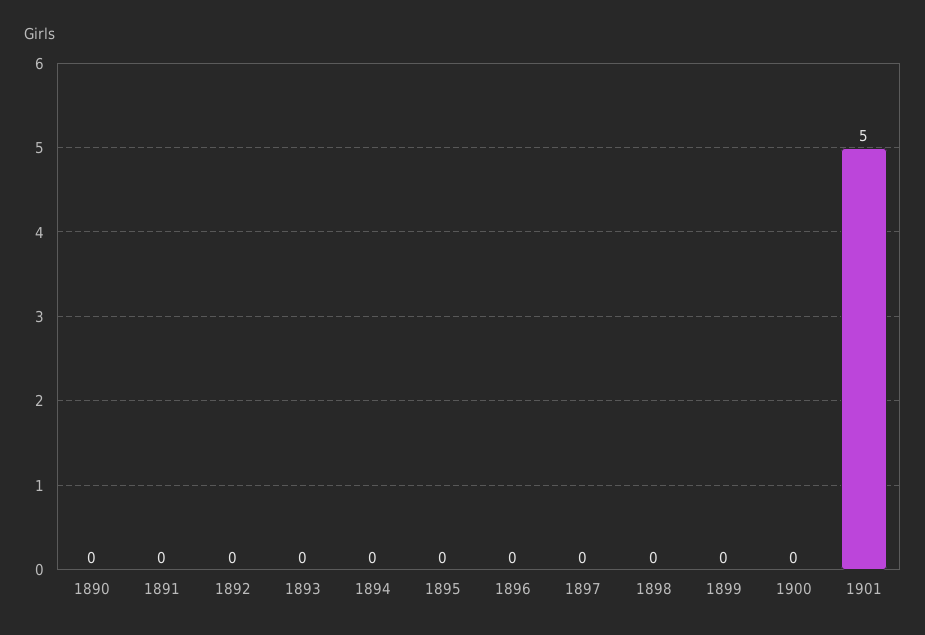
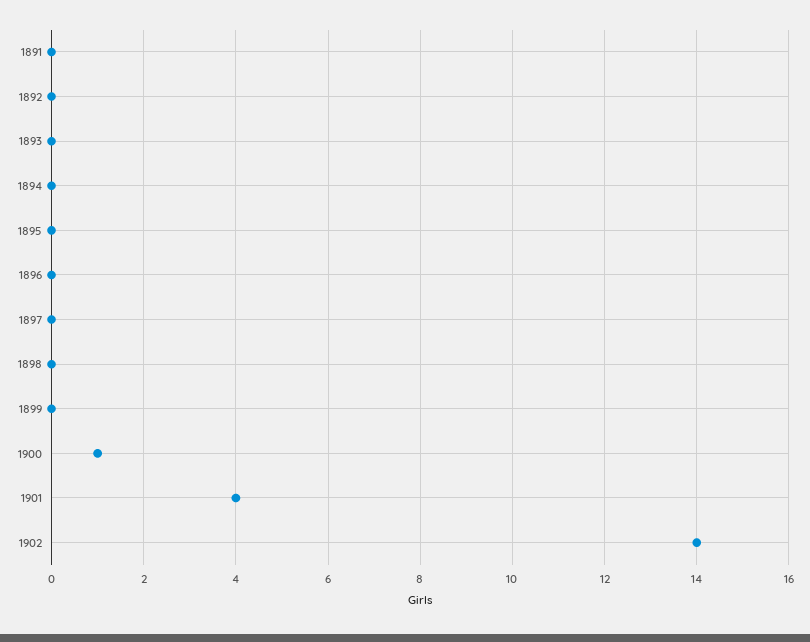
1890: 0 -> none
1900: 0 -> 1
1901: 5 -> 4
1902: none -> 14

